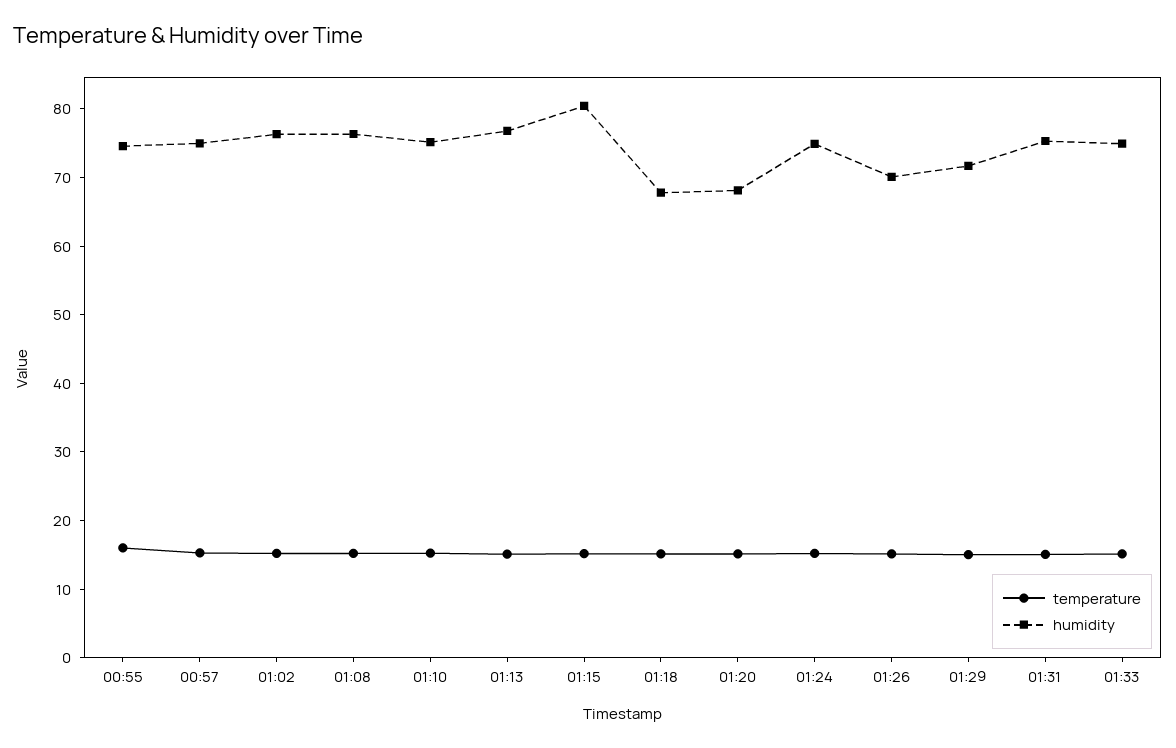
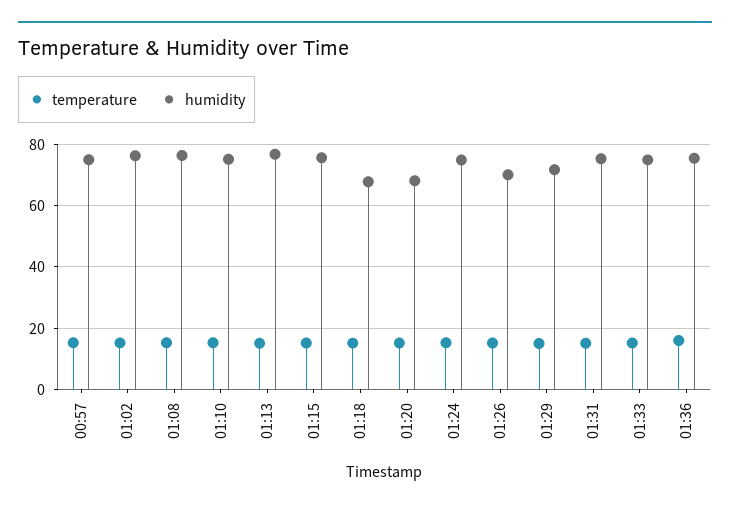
temperature, 00:55: 16 -> none
humidity, 00:55: 74 -> none
humidity, 01:15: 80 -> 76
temperature, 01:36: none -> 16
humidity, 01:36: none -> 76

